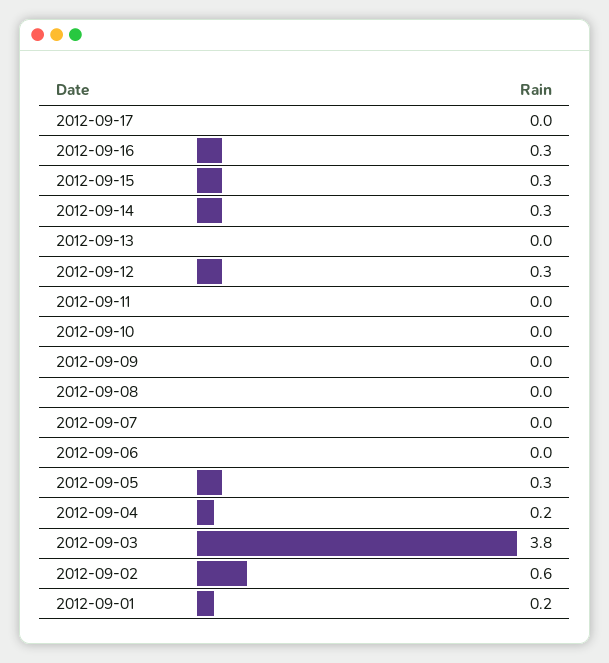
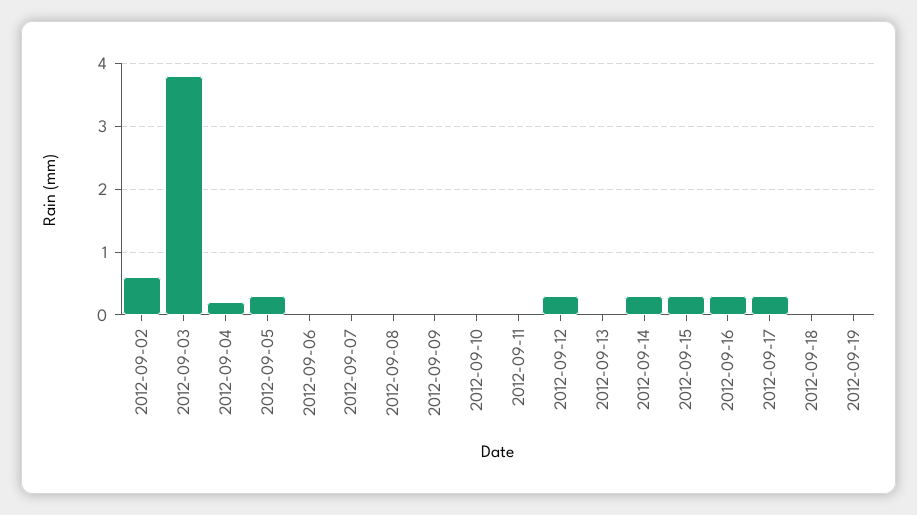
2012-09-17: 0 -> 0.3
2012-09-01: 0.2 -> none
2012-09-18: none -> 0
2012-09-19: none -> 0

